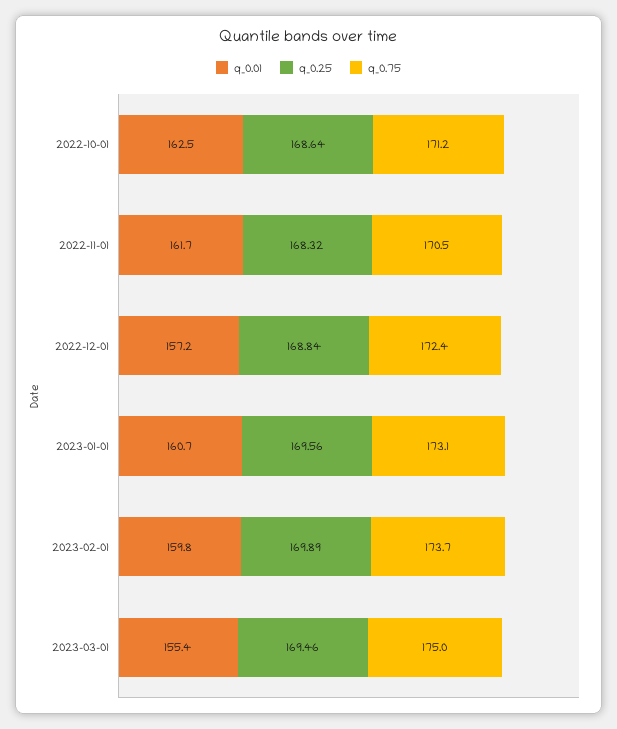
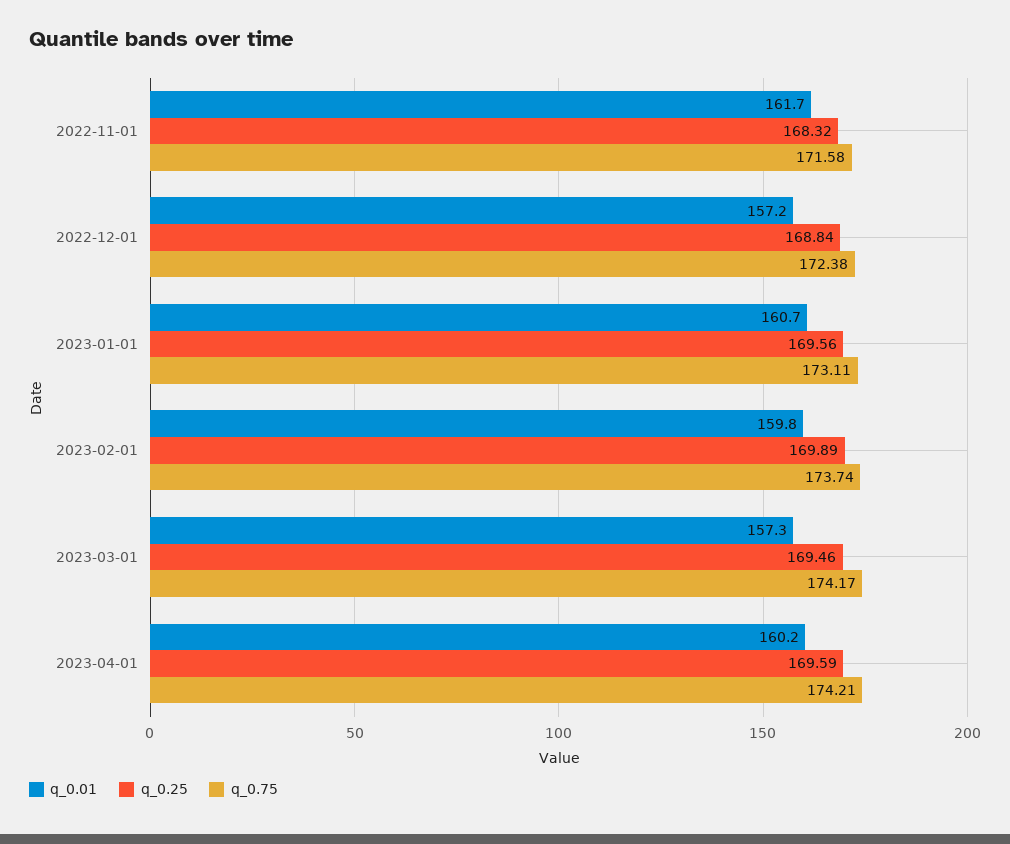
q_0.01, 2022-10-01: 162.5 -> none
q_0.25, 2022-10-01: 168.64 -> none
q_0.75, 2022-10-01: 171.2 -> none
q_0.75, 2022-11-01: 170.5 -> 171.58
q_0.01, 2023-03-01: 155.4 -> 157.3
q_0.75, 2023-03-01: 175 -> 174.17
q_0.01, 2023-04-01: none -> 160.2
q_0.25, 2023-04-01: none -> 169.59
q_0.75, 2023-04-01: none -> 174.21

